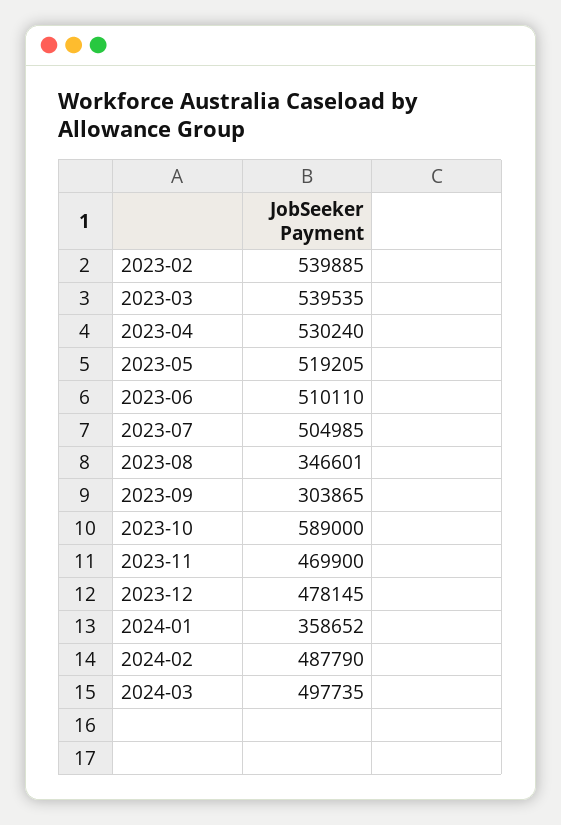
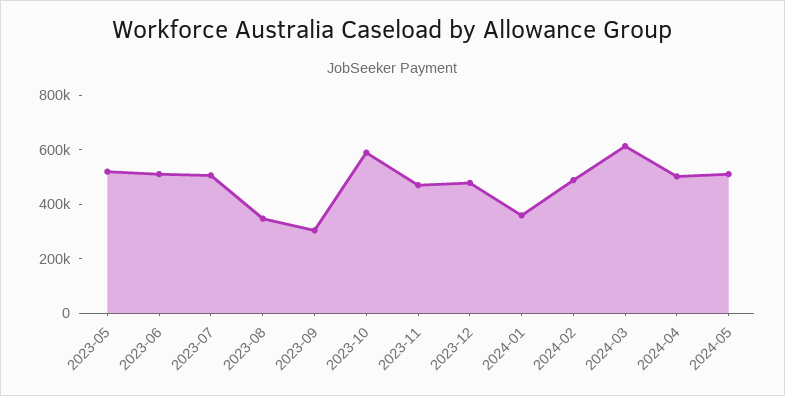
2023-02: 539885 -> none
2023-03: 539535 -> none
2023-04: 530240 -> none
2024-03: 497735 -> 600000
2024-04: none -> 500000
2024-05: none -> 500000

